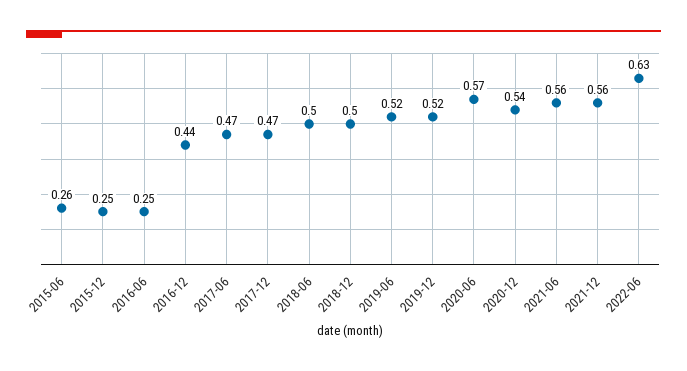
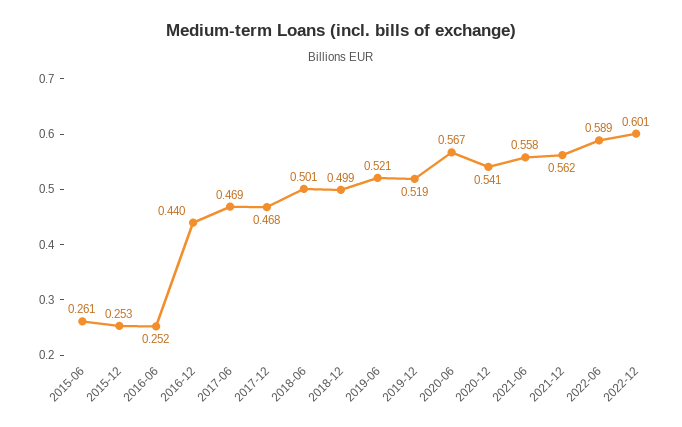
2022-06: 0.63 -> 0.589
2022-12: none -> 0.601

